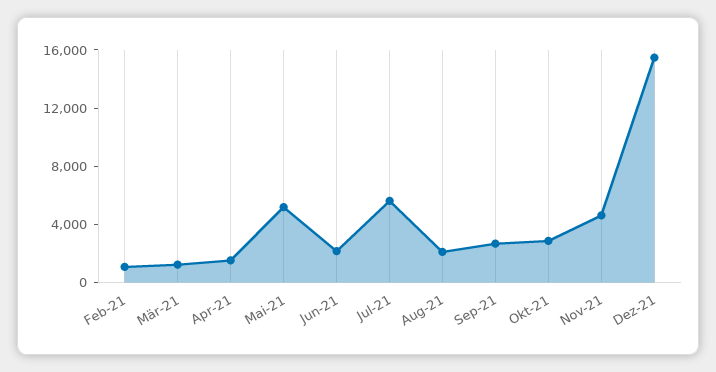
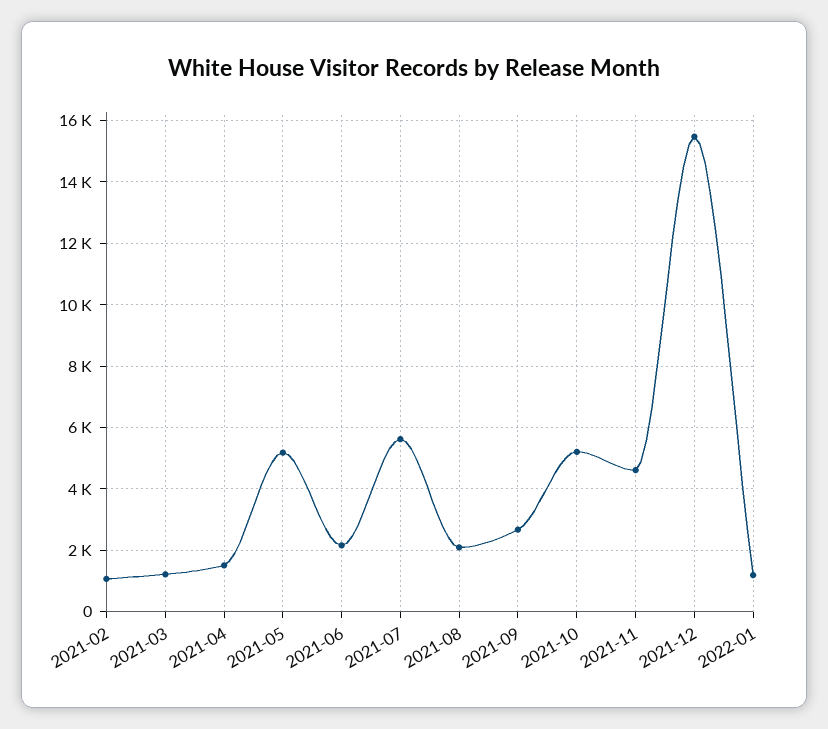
Okt-21: 3000 -> 5200
2022-01: none -> 1200

